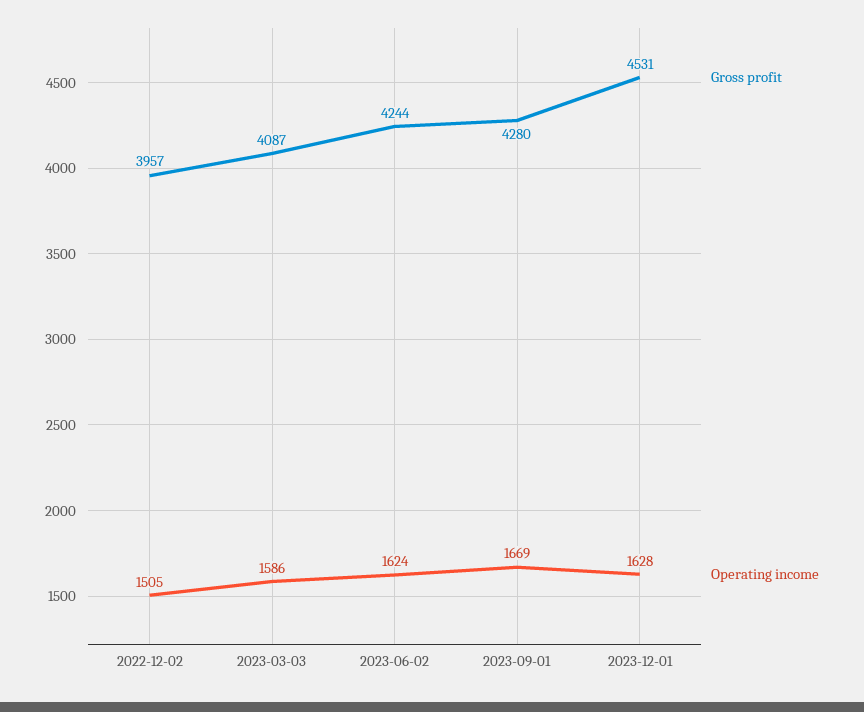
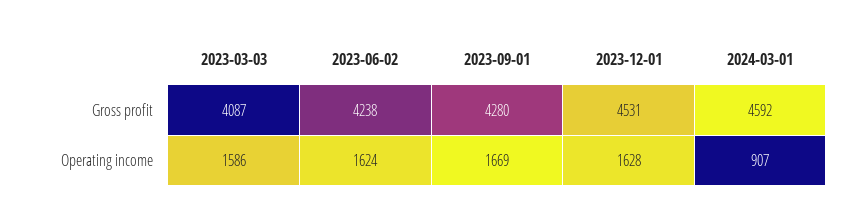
Gross profit, 2022-12-02: 3957 -> none
Operating income, 2022-12-02: 1505 -> none
Gross profit, 2023-06-02: 4244 -> 4238
Gross profit, 2024-03-01: none -> 4592
Operating income, 2024-03-01: none -> 907

